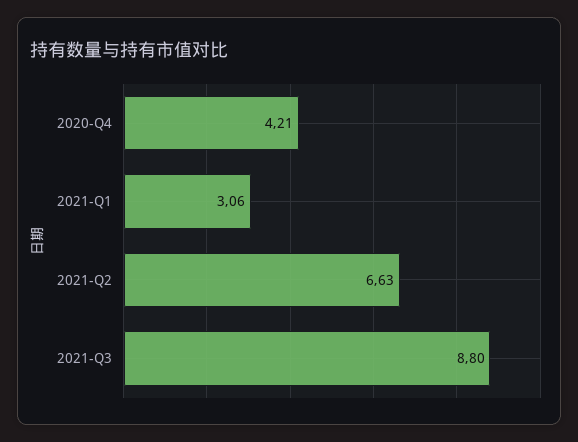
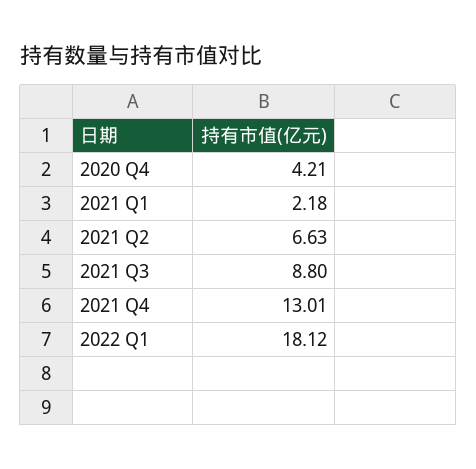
2021-Q1: 3.06 -> 2.18
2021 Q4: none -> 13.01
2022 Q1: none -> 18.12

